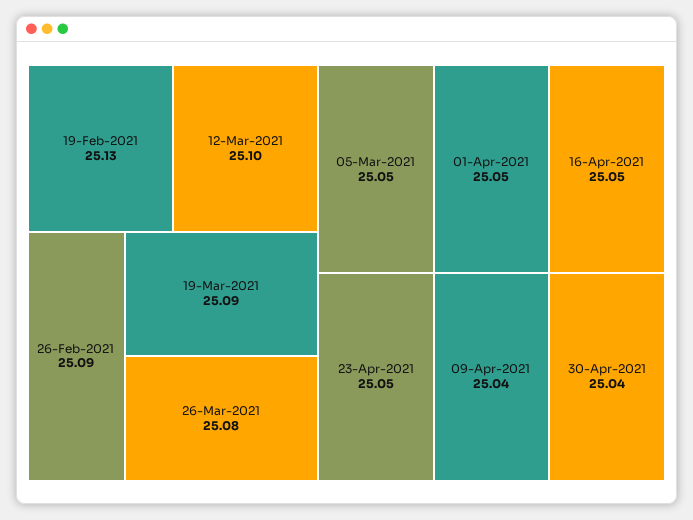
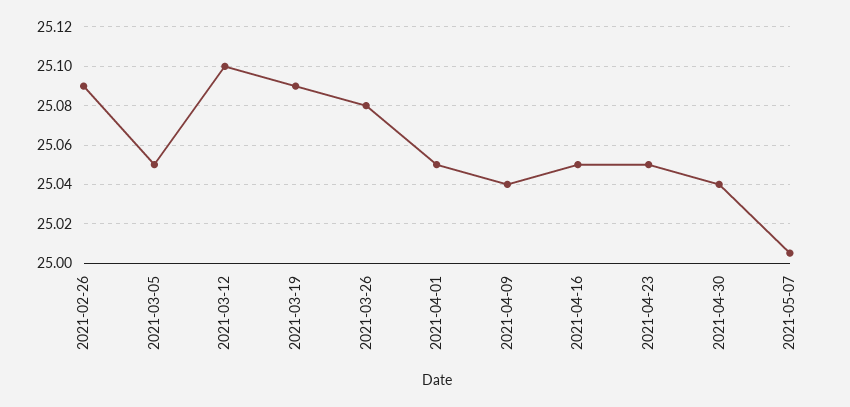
19-Feb-2021: 25.13 -> none
2021-05-07: none -> 25.005

